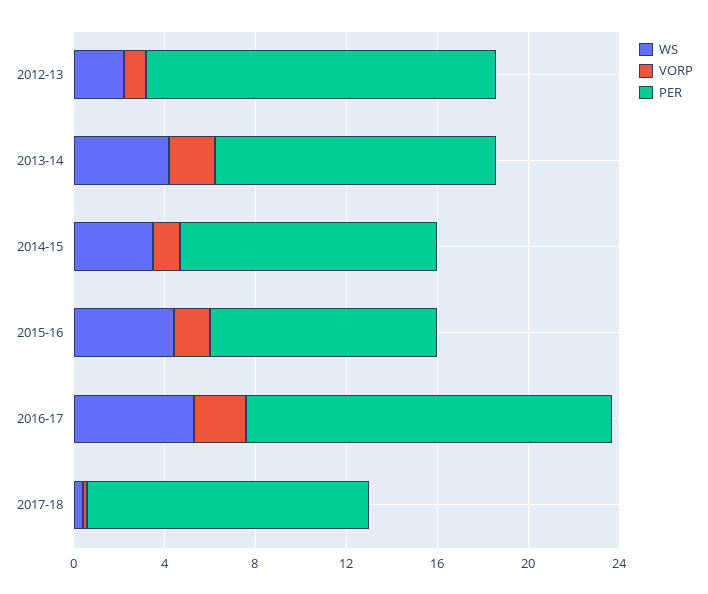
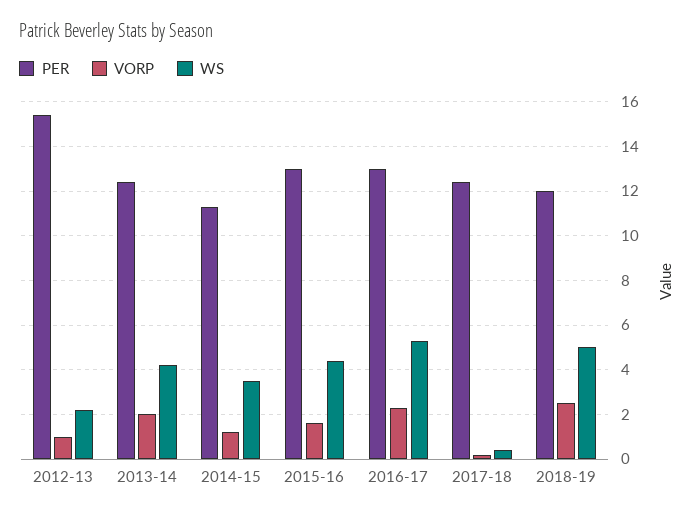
PER, 2015-16: 10 -> 13
PER, 2016-17: 16 -> 13
PER, 2018-19: none -> 12
VORP, 2018-19: none -> 2.5
WS, 2018-19: none -> 5

